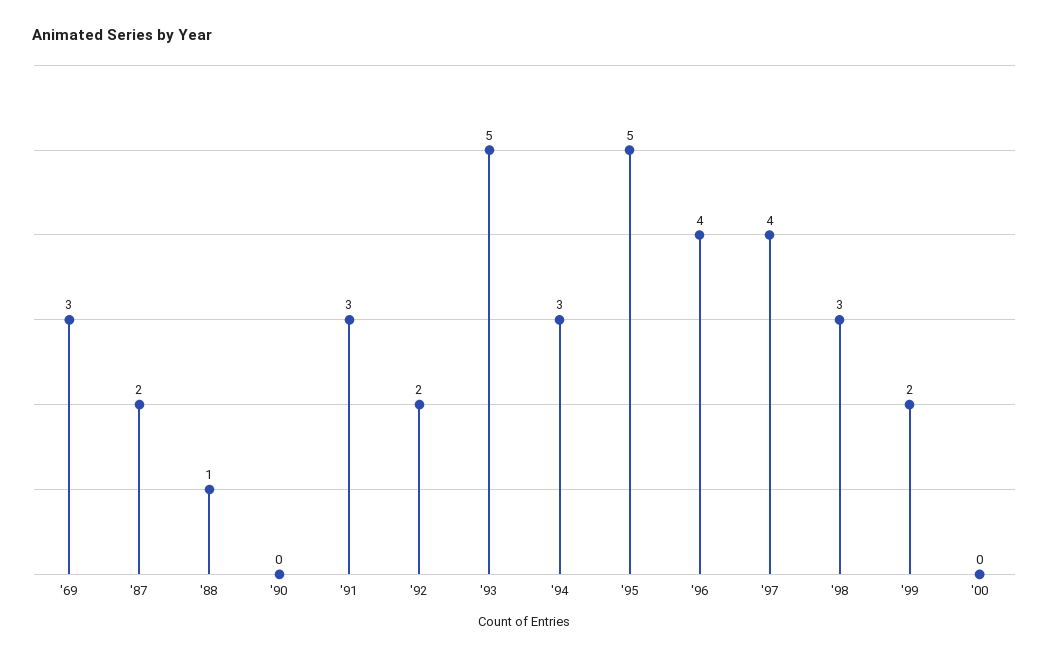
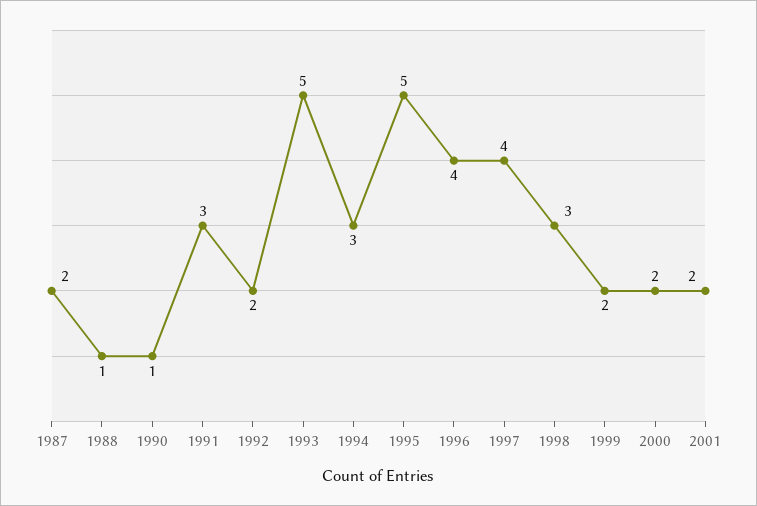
'69: 3 -> none
'90: 0 -> 1
'00: 0 -> 2
2001: none -> 2

